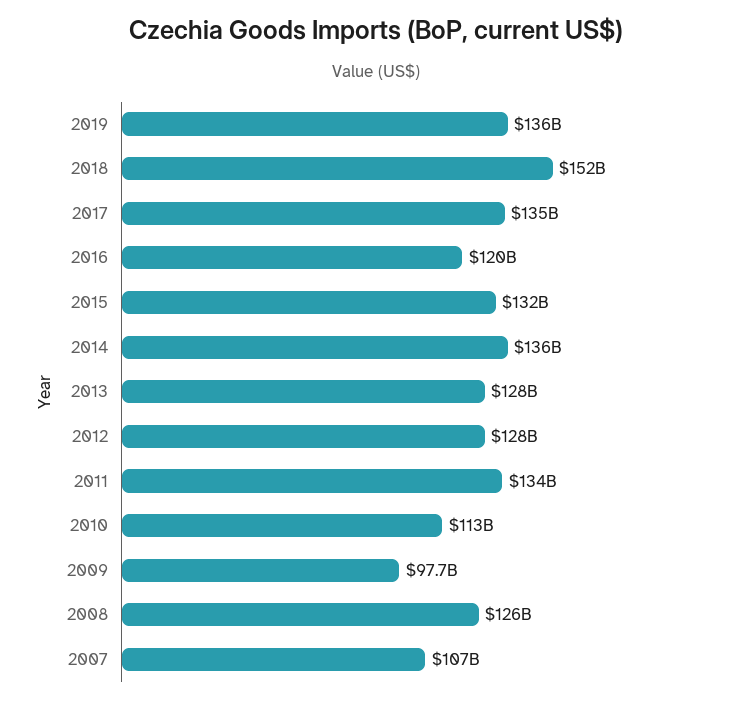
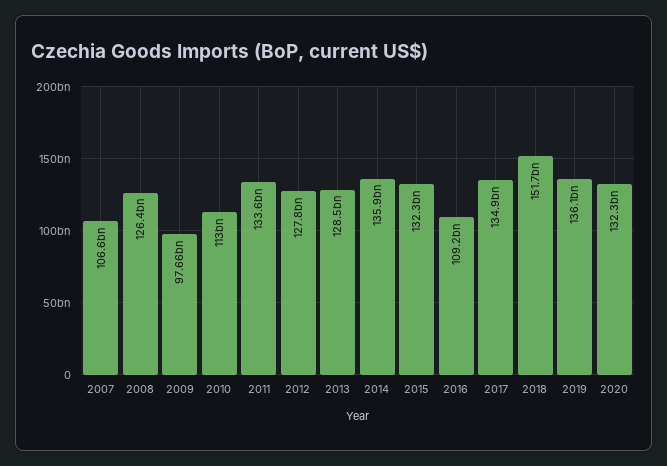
2016: 120000000000 -> 109200000000
2020: none -> 132300000000

